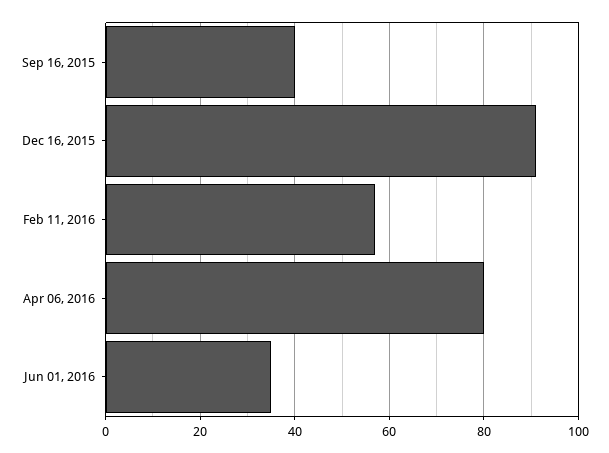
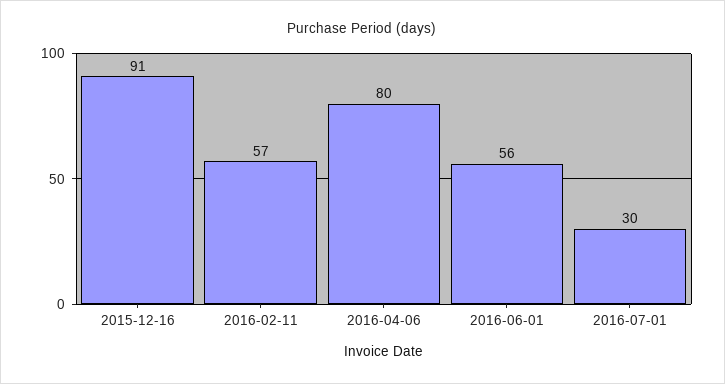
Sep 16, 2015: 40 -> none
Jun 01, 2016: 35 -> 56
2016-07-01: none -> 30

